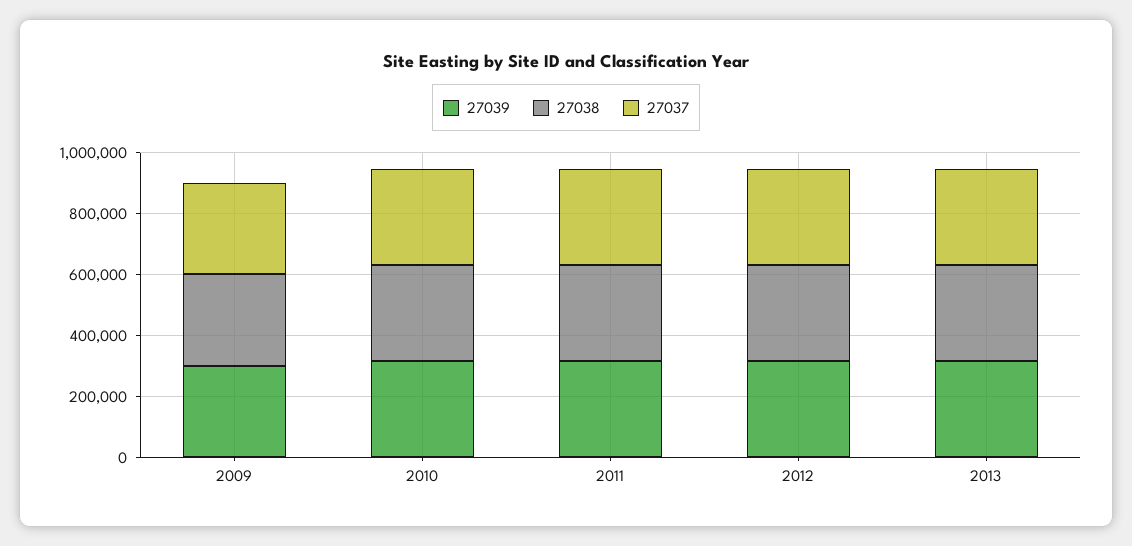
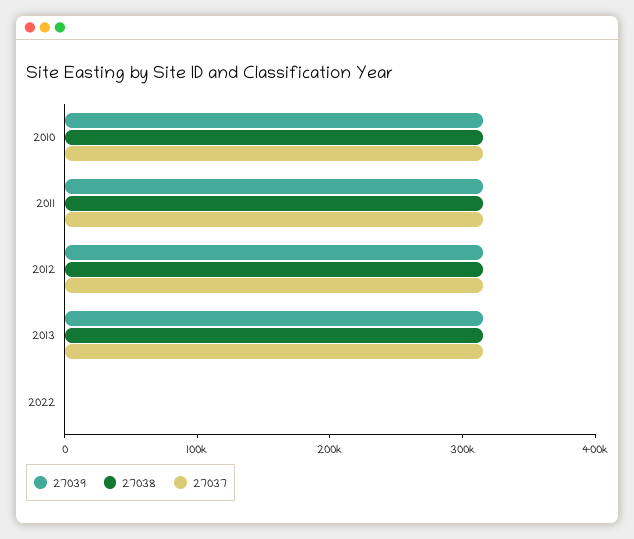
27039, 2009: 300000 -> none
27038, 2009: 300000 -> none
27037, 2009: 300000 -> none
27039, 2022: none -> 0
27038, 2022: none -> 0
27037, 2022: none -> 0

